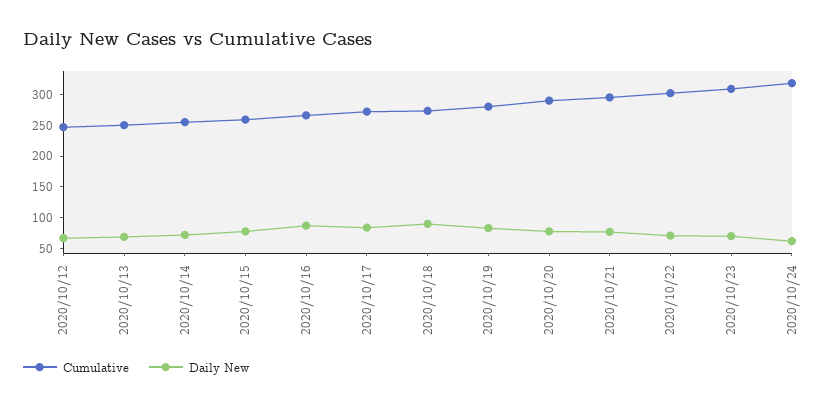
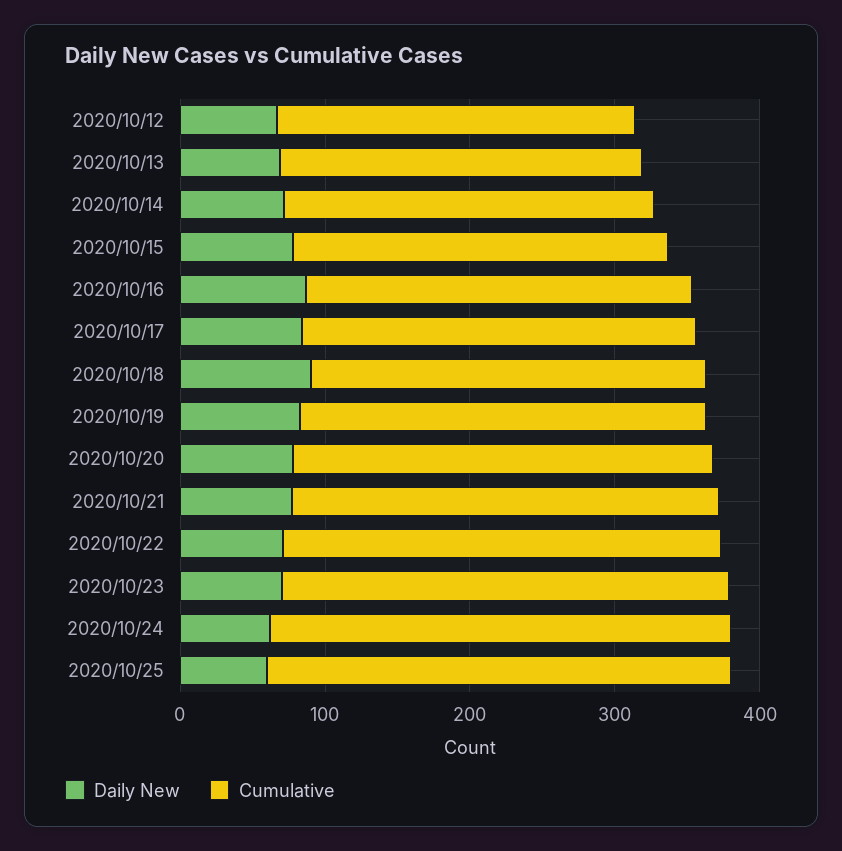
Daily New, 2020/10/25: none -> 60
Cumulative, 2020/10/25: none -> 320

